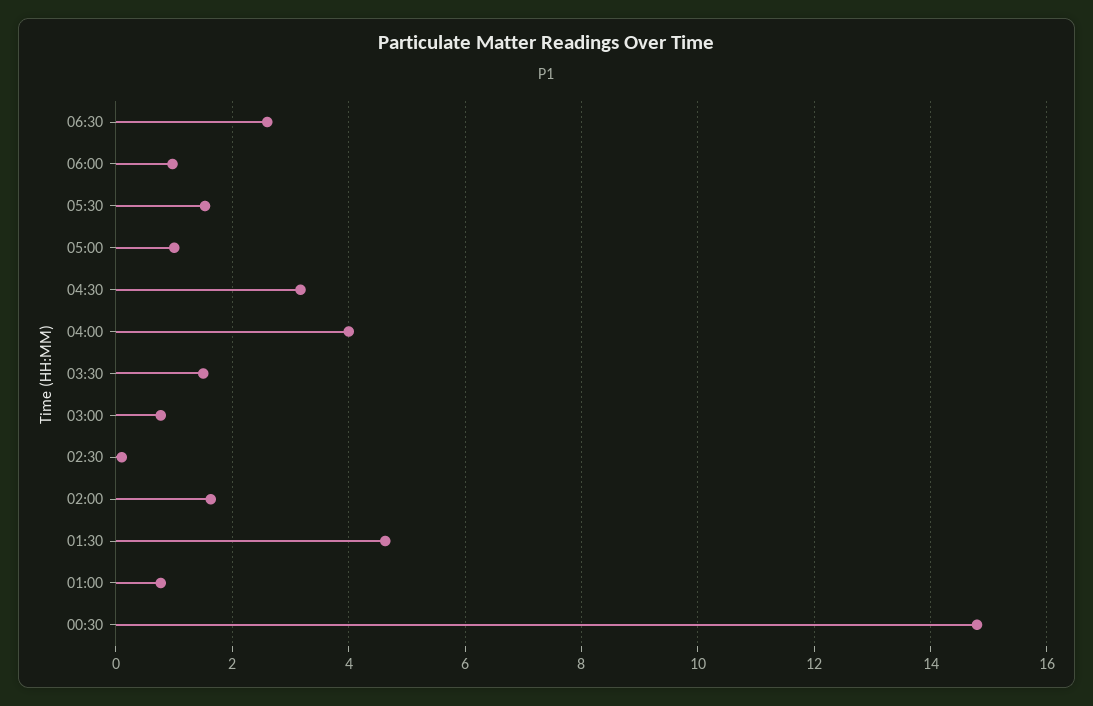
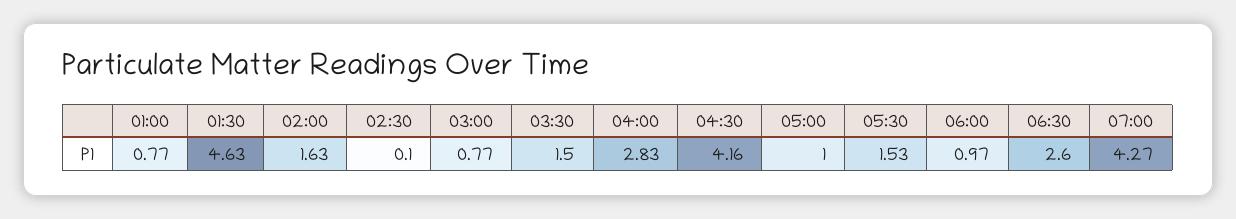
04:30: 3.2 -> 4.16
04:00: 4 -> 2.83
00:30: 14.8 -> none
07:00: none -> 4.27

